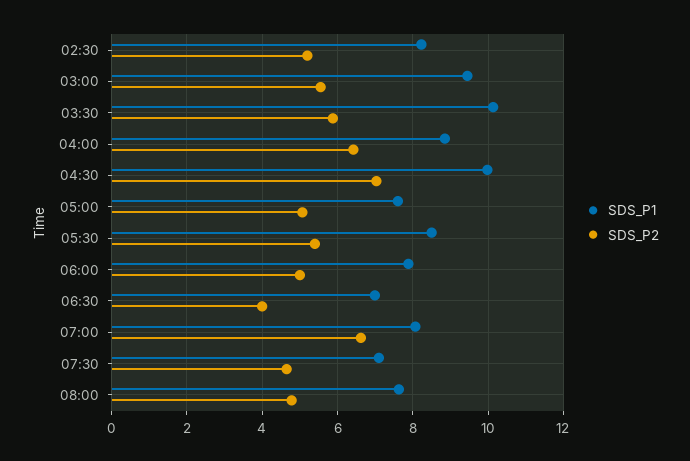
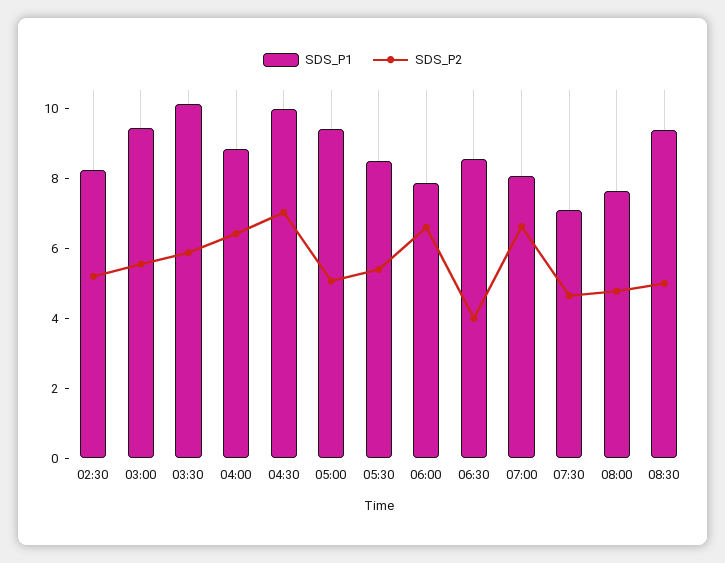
SDS_P1, 05:00: 7.6 -> 9.5
SDS_P2, 06:00: 5 -> 6.5
SDS_P1, 06:30: 7 -> 8.5
SDS_P1, 08:30: none -> 9.5
SDS_P2, 08:30: none -> 5

